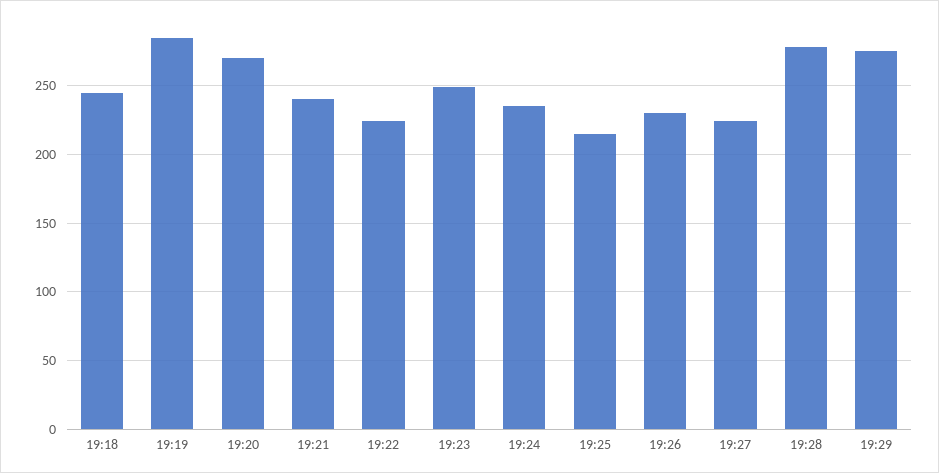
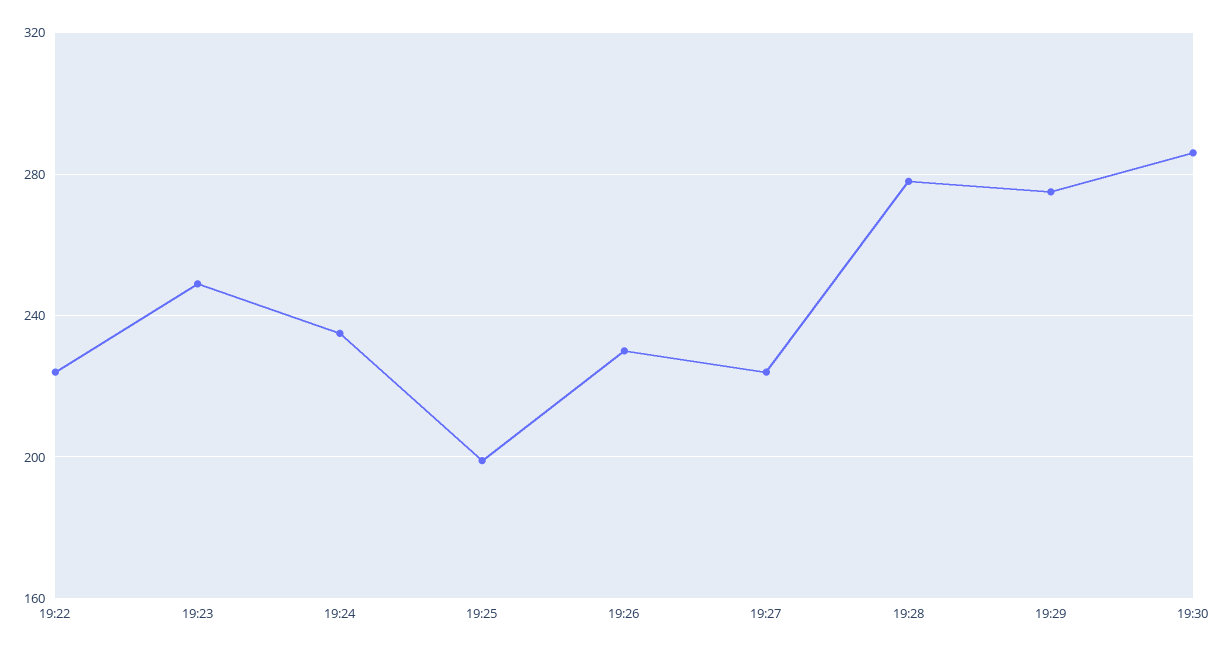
19:18: 245 -> none
19:19: 285 -> none
19:20: 270 -> none
19:21: 240 -> none
19:25: 215 -> 200
19:30: none -> 285

